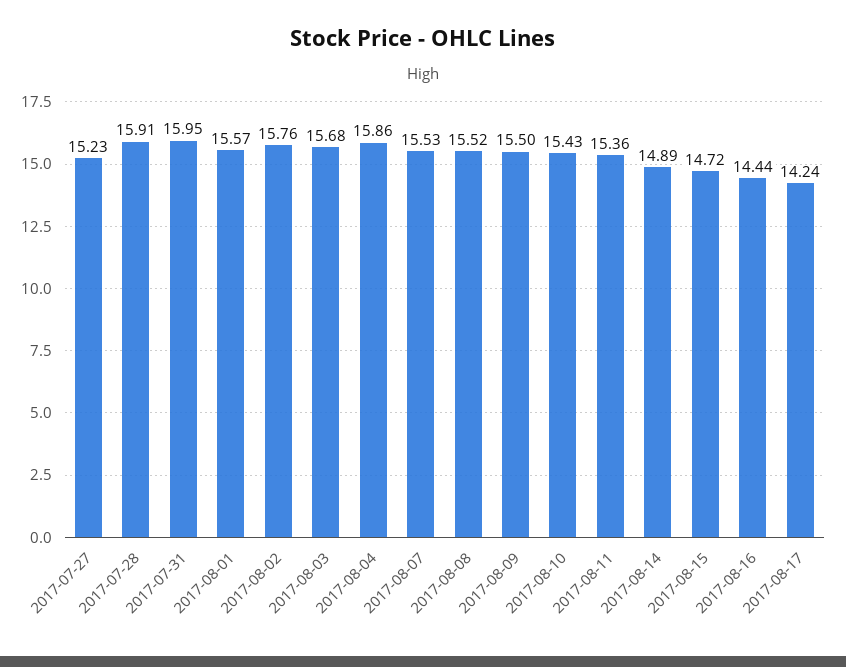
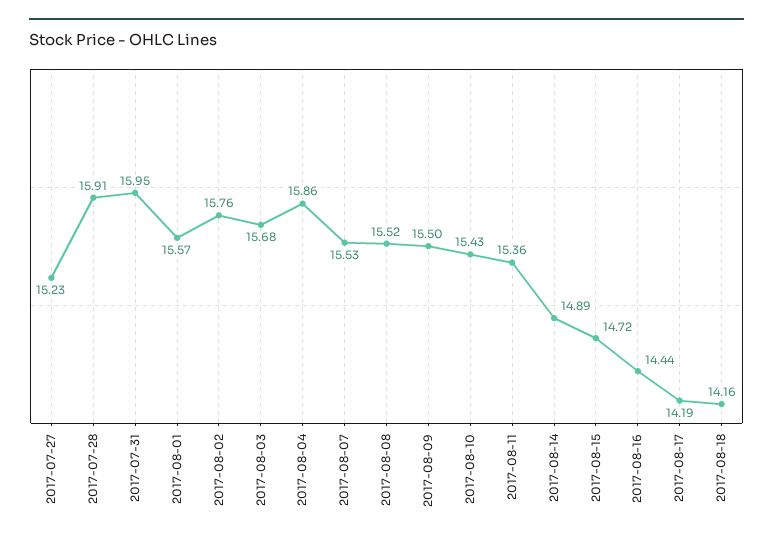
2017-08-17: 14.24 -> 14.19
2017-08-18: none -> 14.16

